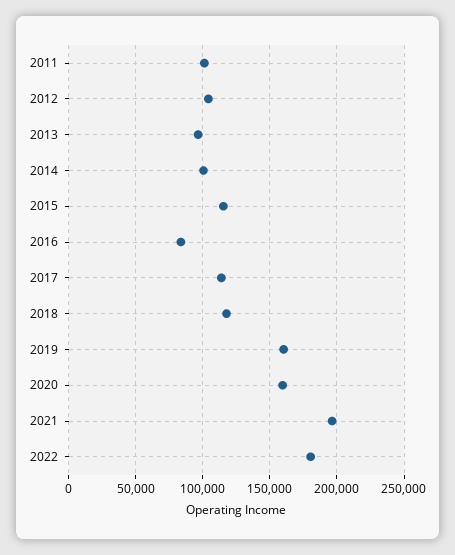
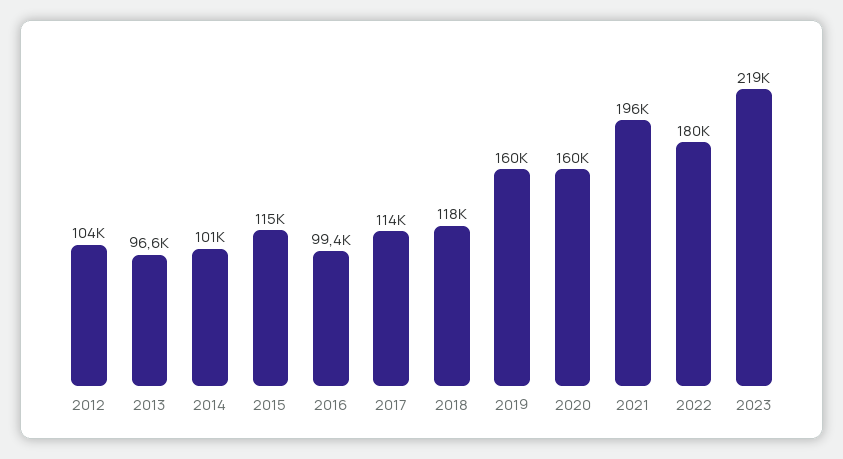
2011: 100000 -> none
2016: 85000 -> 99400
2023: none -> 219000

